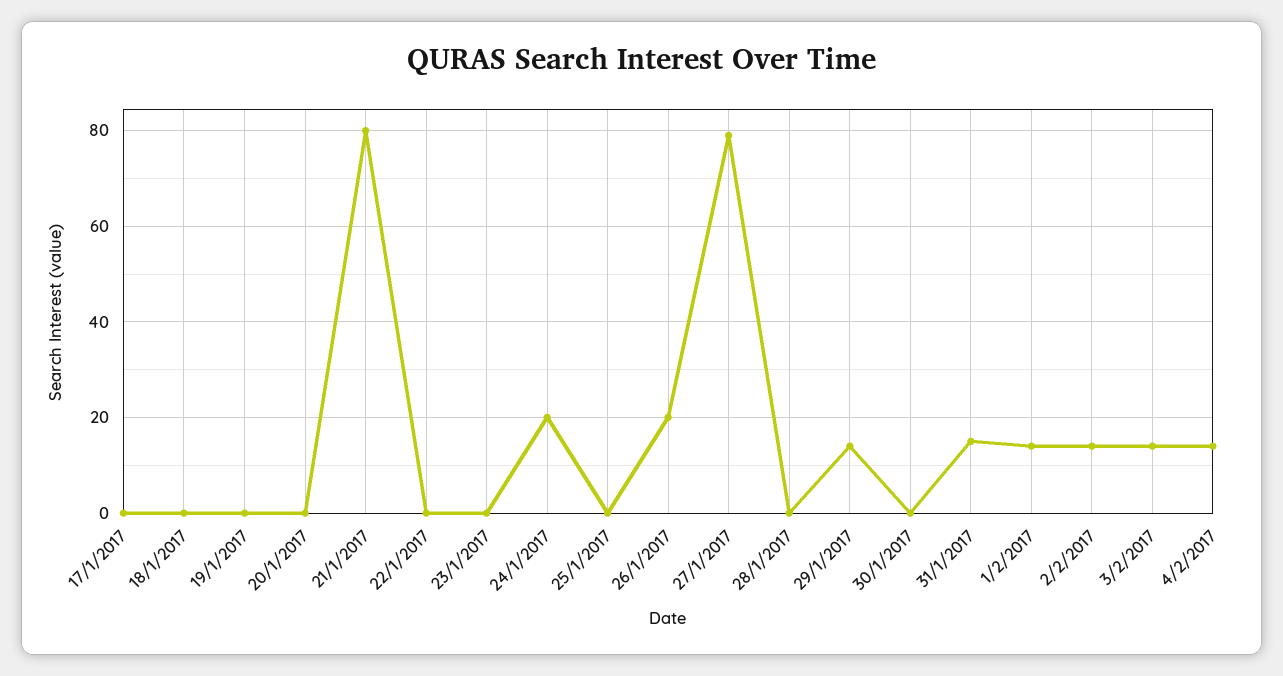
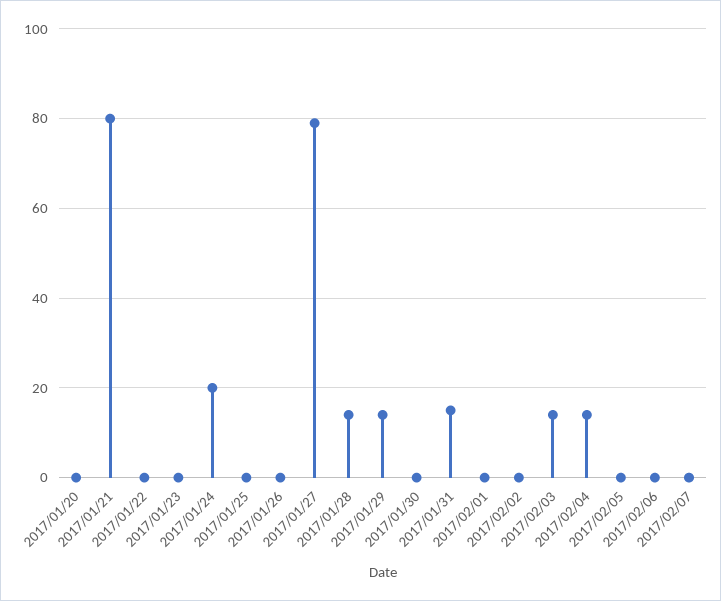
17/1/2017: 0 -> none
18/1/2017: 0 -> none
19/1/2017: 0 -> none
26/1/2017: 20 -> 0
28/1/2017: 0 -> 15
1/2/2017: 15 -> 0
2/2/2017: 15 -> 0
2017/02/05: none -> 0
2017/02/06: none -> 0
2017/02/07: none -> 0

